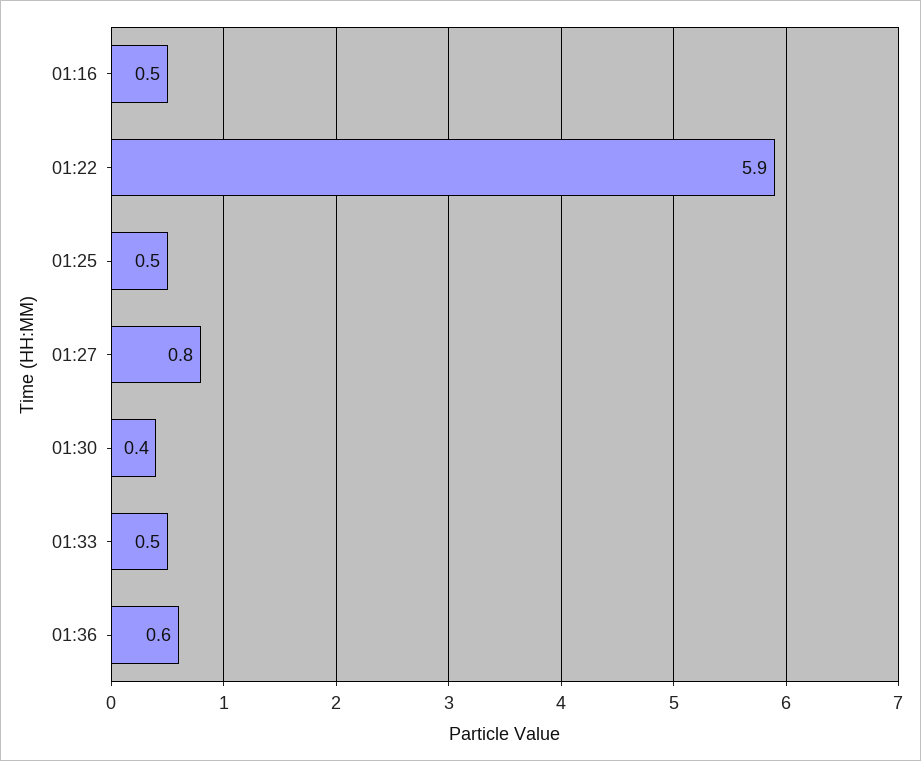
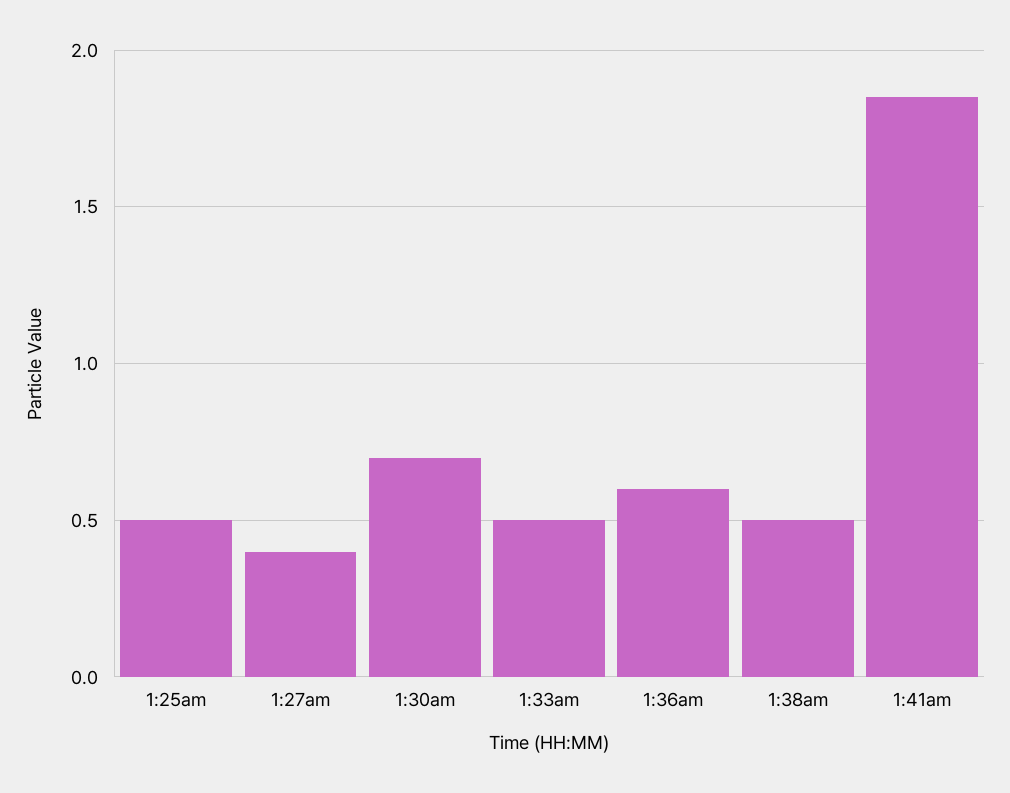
01:16: 0.5 -> none
01:22: 5.9 -> none
01:27: 0.8 -> 0.4
01:30: 0.4 -> 0.7
1:38am: none -> 0.5
1:41am: none -> 1.85

